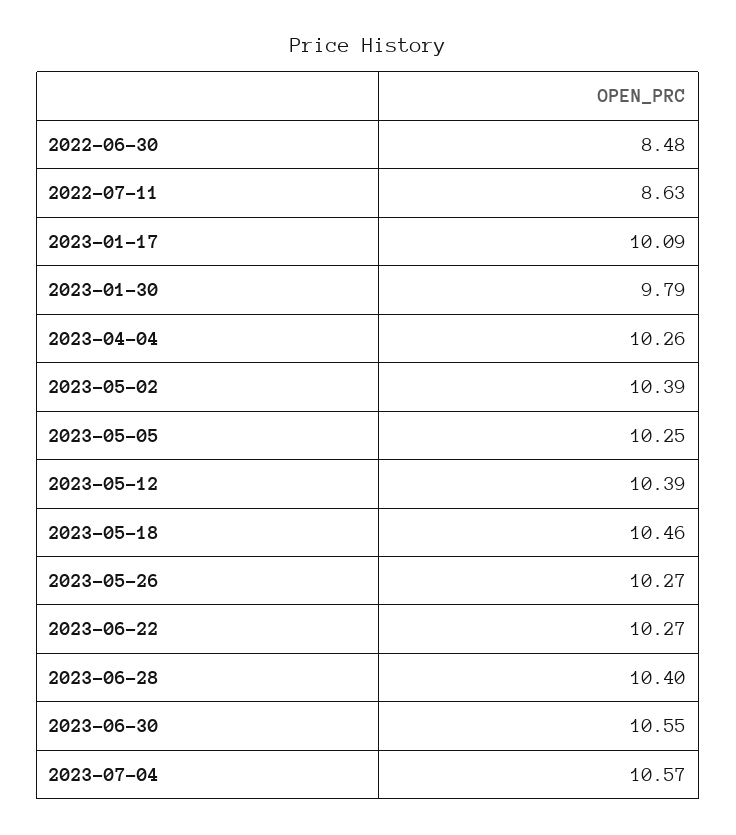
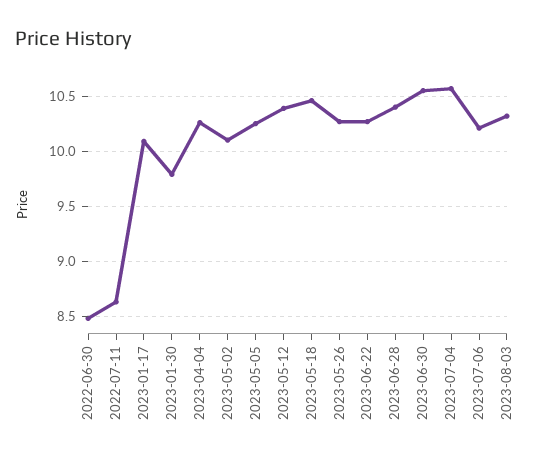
2023-05-02: 10.39 -> 10.1
2023-07-06: none -> 10.2
2023-08-03: none -> 10.3

